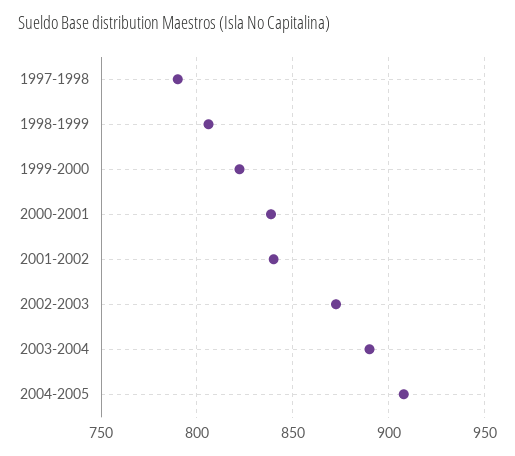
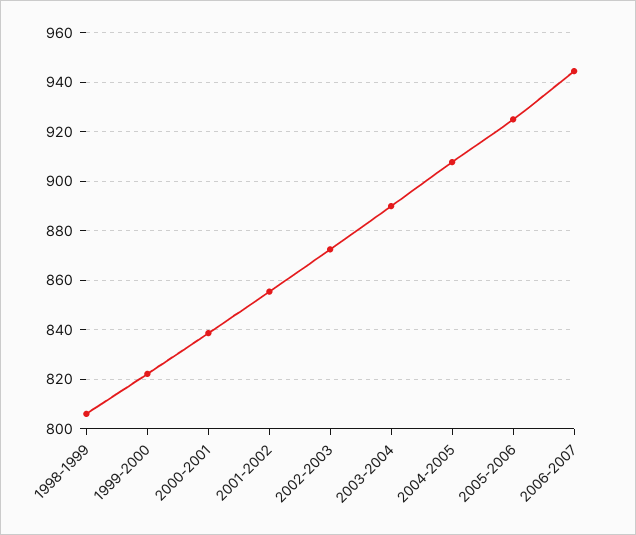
1997-1998: 790 -> none
2001-2002: 840 -> 855
2005-2006: none -> 925
2006-2007: none -> 945

